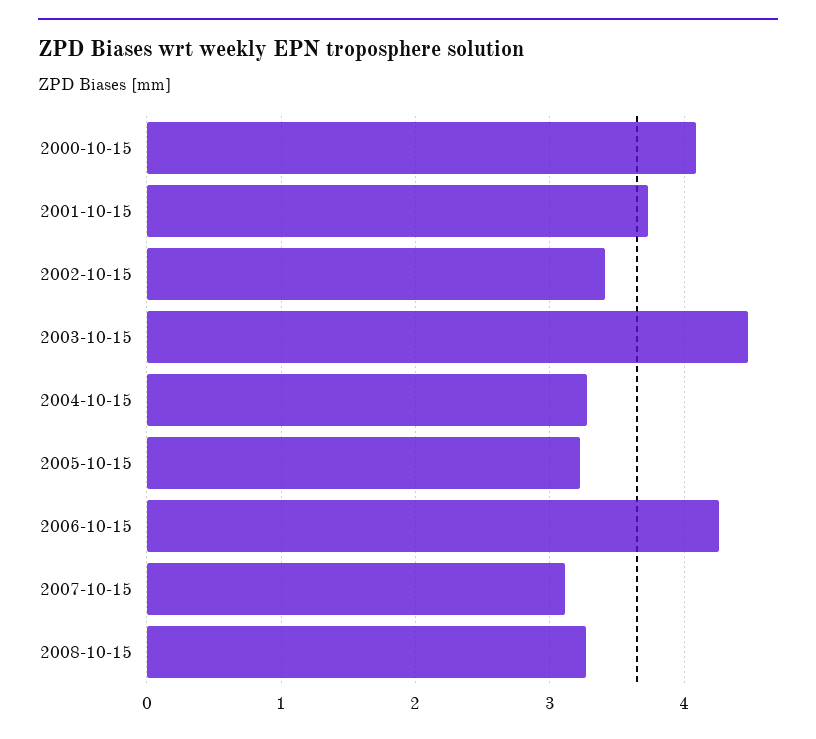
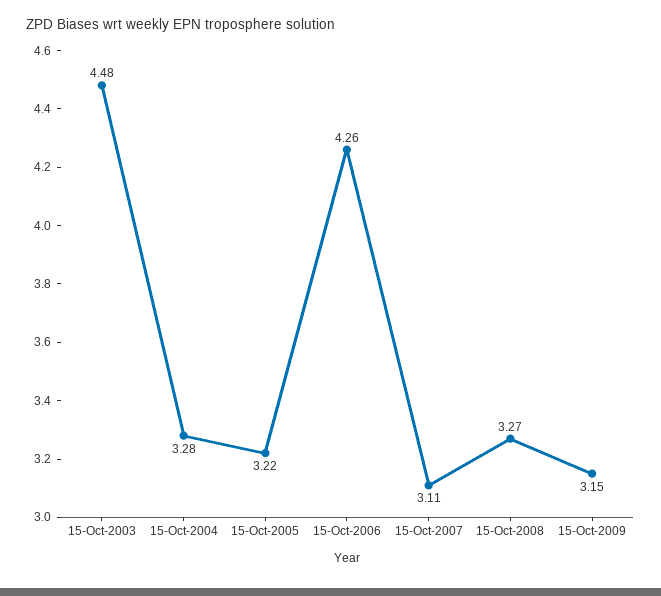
2000-10-15: 4.1 -> none
2001-10-15: 3.7 -> none
2002-10-15: 3.4 -> none
15-Oct-2009: none -> 3.15

